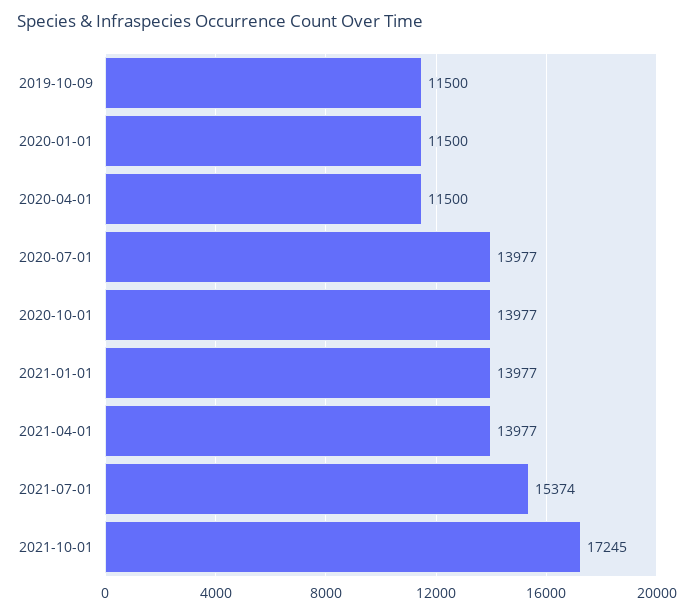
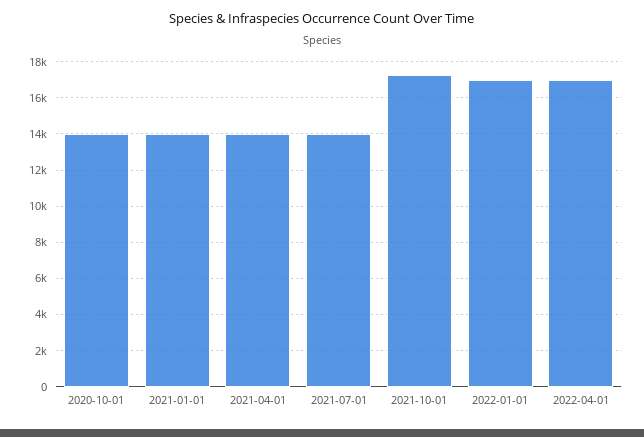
2019-10-09: 11500 -> none
2020-01-01: 11500 -> none
2020-04-01: 11500 -> none
2020-07-01: 13977 -> none
2021-07-01: 15374 -> 14000
2022-01-01: none -> 17000
2022-04-01: none -> 17000

